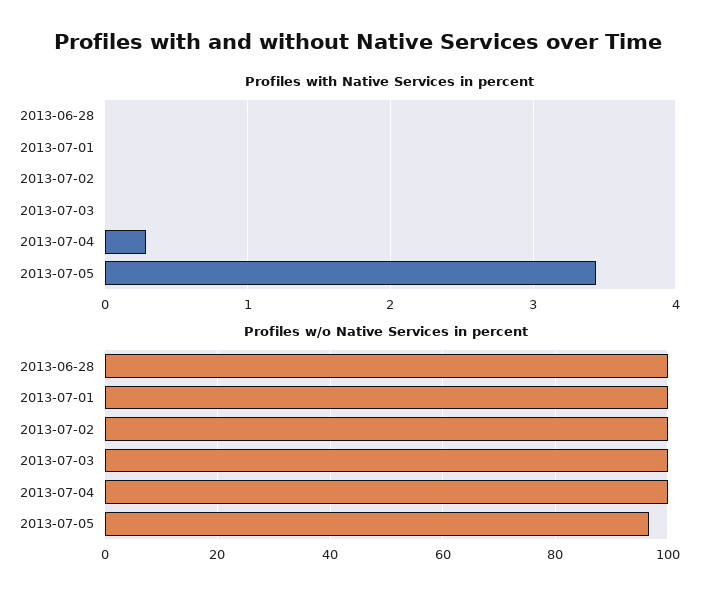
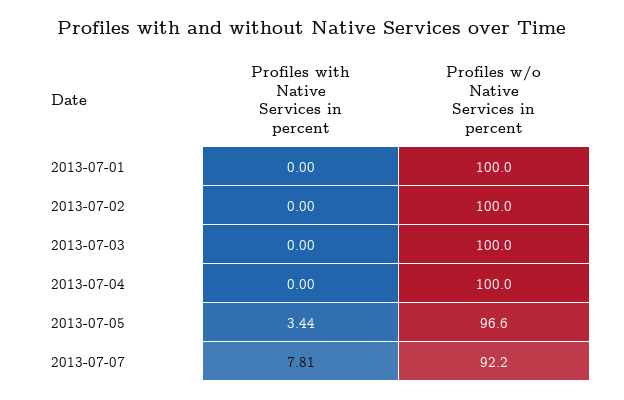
Profiles with Native Services in percent, 2013-06-28: 0 -> none
Profiles with Native Services in percent, 2013-07-04: 0.3 -> 0
Profiles w/o Native Services in percent, 2013-06-28: 100 -> none
Profiles with Native Services in percent, 2013-07-07: none -> 7.81
Profiles w/o Native Services in percent, 2013-07-07: none -> 92.2

